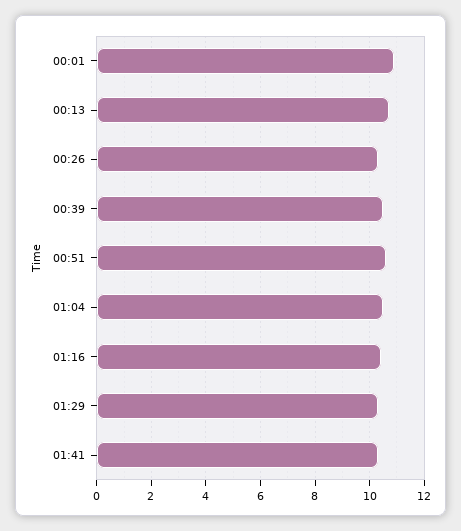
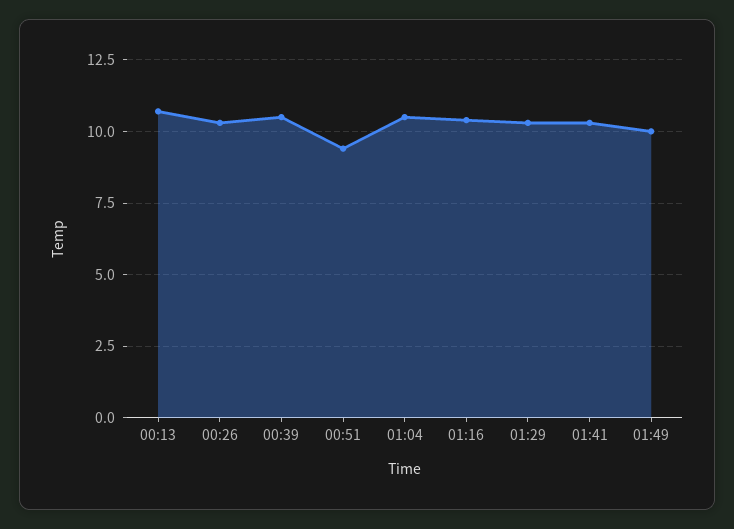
00:01: 11 -> none
00:51: 10.5 -> 9.5
01:49: none -> 10

